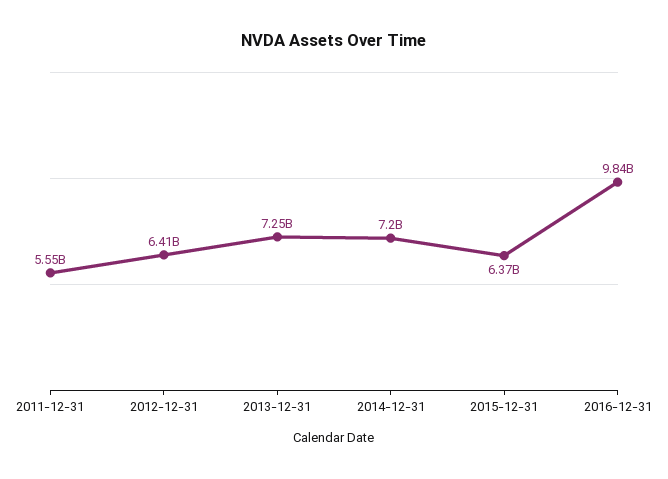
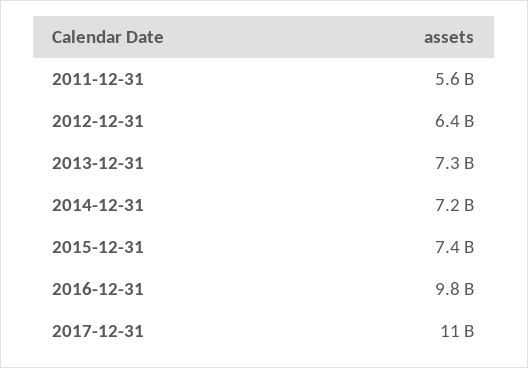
2015-12-31: 6370000000 -> 7400000000
2017-12-31: none -> 11000000000

